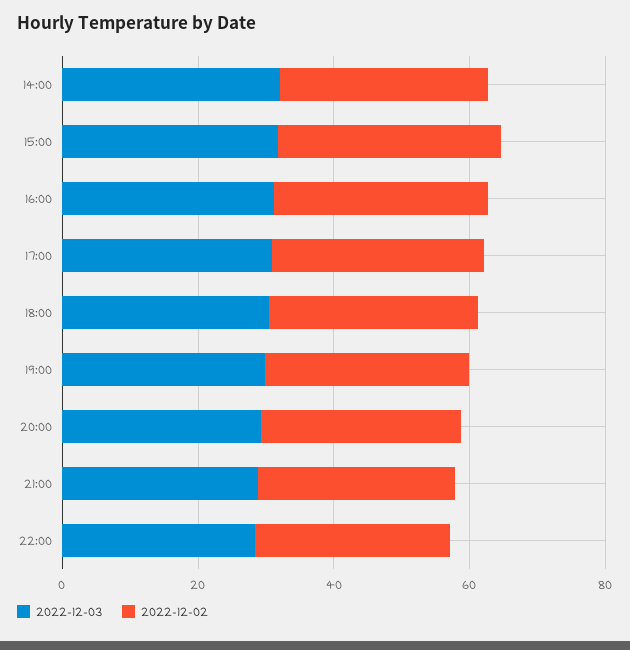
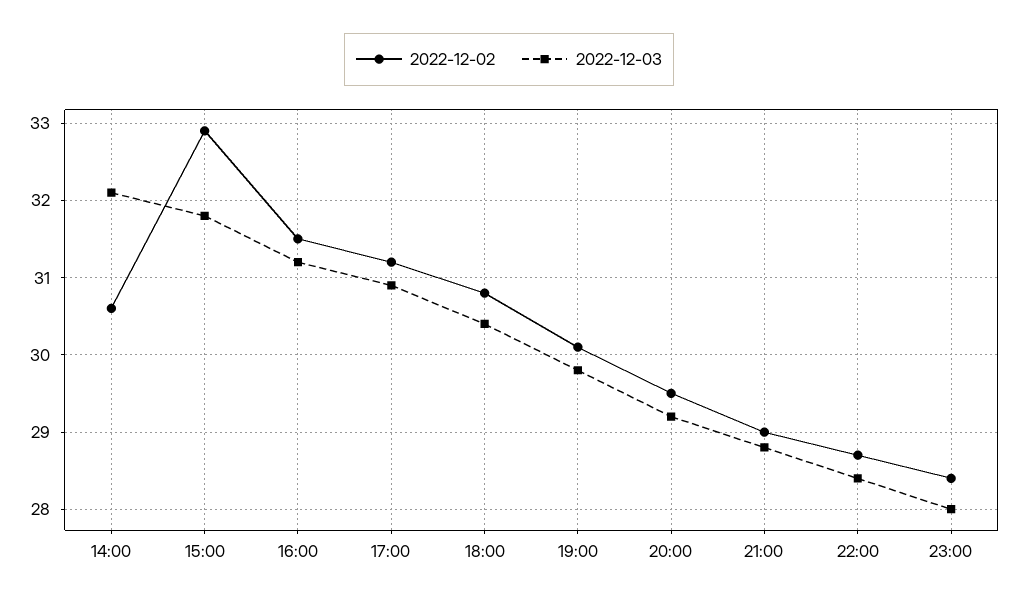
2022-12-02, 23:00: none -> 28.4
2022-12-03, 23:00: none -> 28

